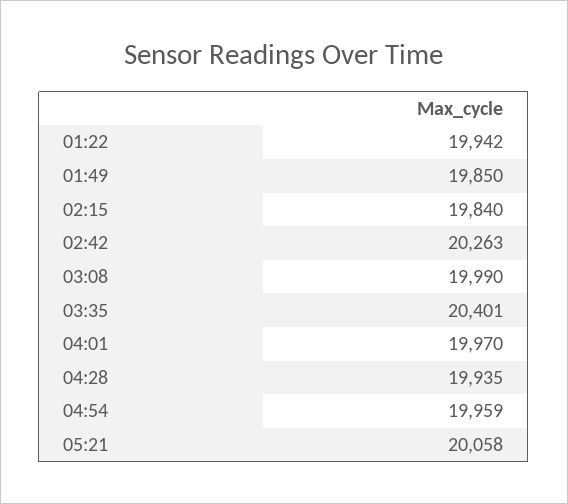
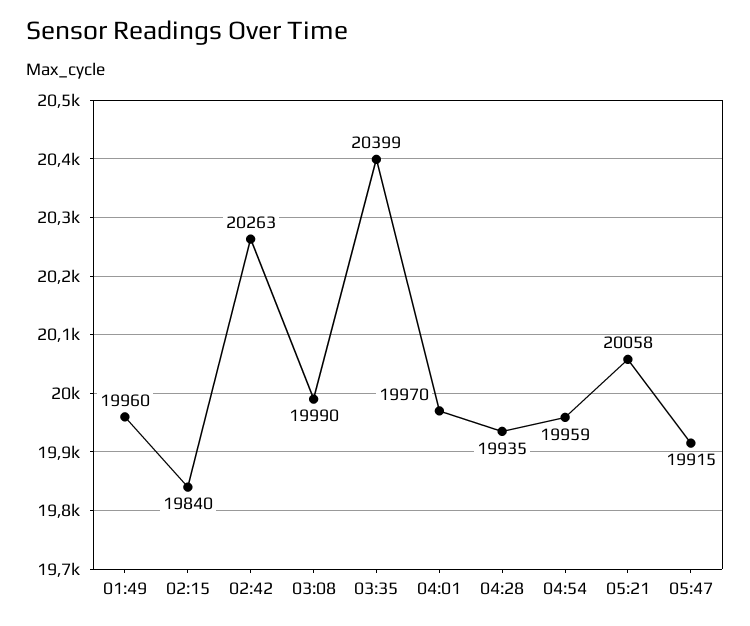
01:22: 19942 -> none
01:49: 19850 -> 19960
03:35: 20401 -> 20399
05:47: none -> 19915

